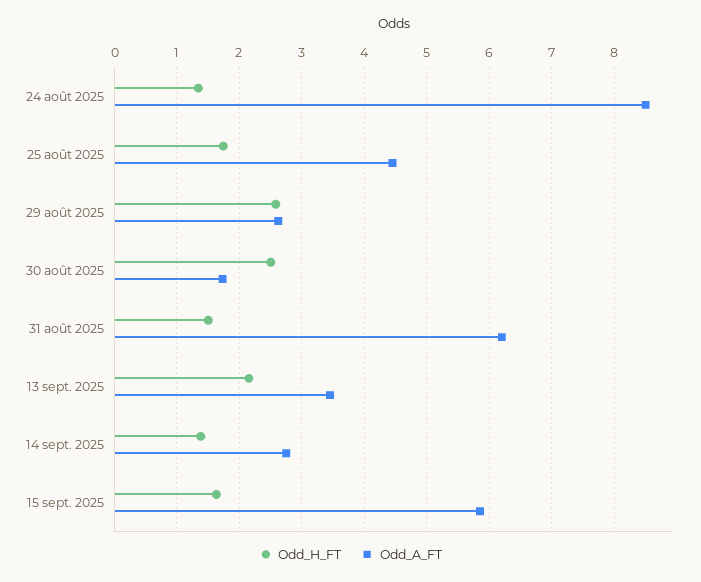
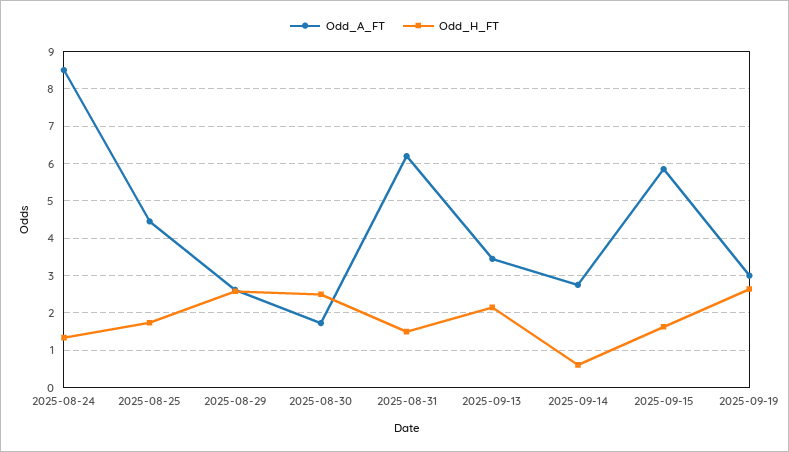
Odd_H_FT, 14 sept. 2025: 1.4 -> 0.6
Odd_A_FT, 2025-09-19: none -> 3
Odd_H_FT, 2025-09-19: none -> 2.6

